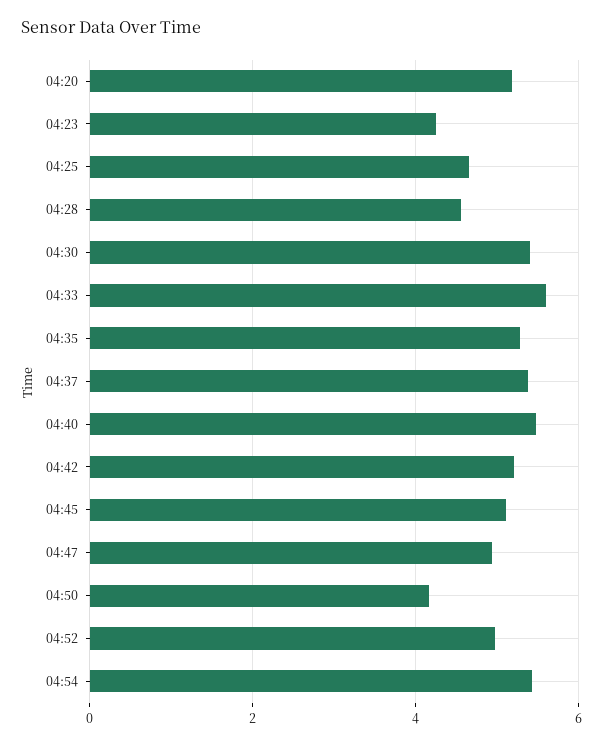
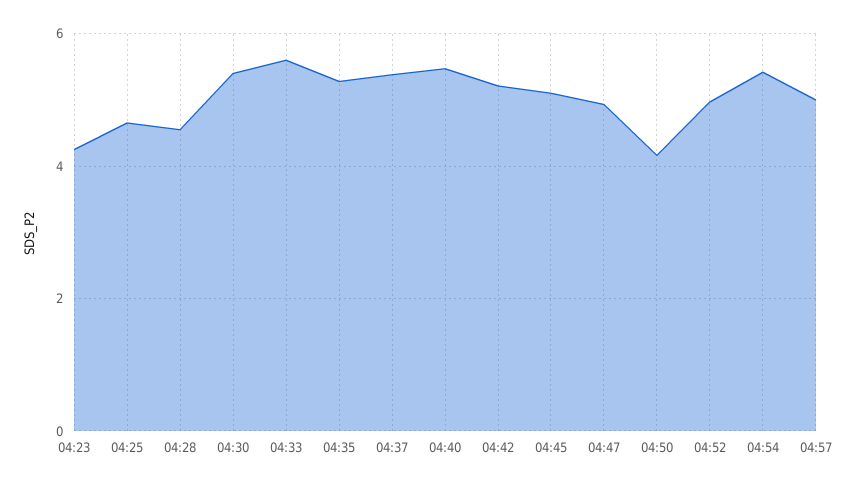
04:20: 5.2 -> none
04:57: none -> 5

